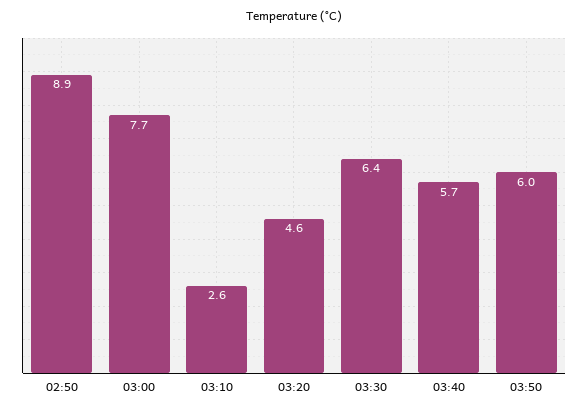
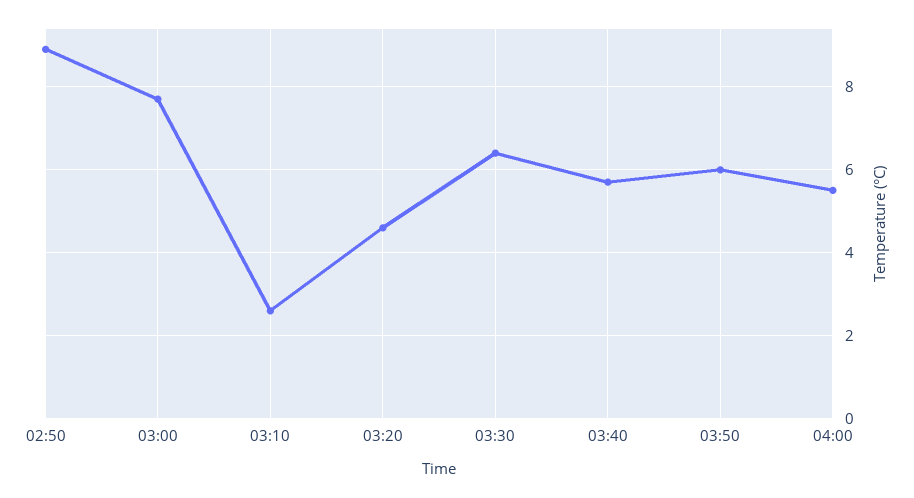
04:00: none -> 5.5

